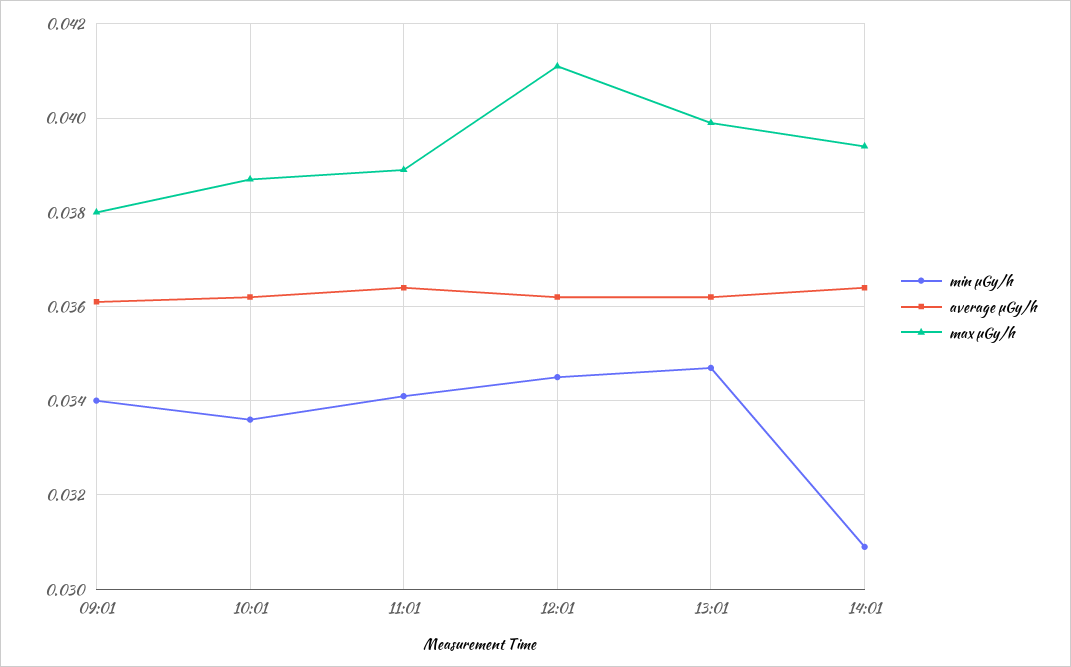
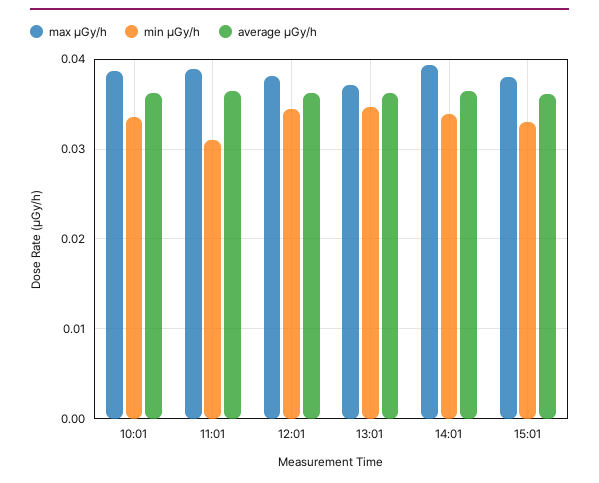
min μGy/h, 09:01: 0.034 -> none
average μGy/h, 09:01: 0.036 -> none
max μGy/h, 09:01: 0.038 -> none
min μGy/h, 11:01: 0.034 -> 0.031
max μGy/h, 12:01: 0.041 -> 0.038
max μGy/h, 13:01: 0.04 -> 0.037
min μGy/h, 14:01: 0.031 -> 0.034
max μGy/h, 15:01: none -> 0.038
min μGy/h, 15:01: none -> 0.033
average μGy/h, 15:01: none -> 0.036

